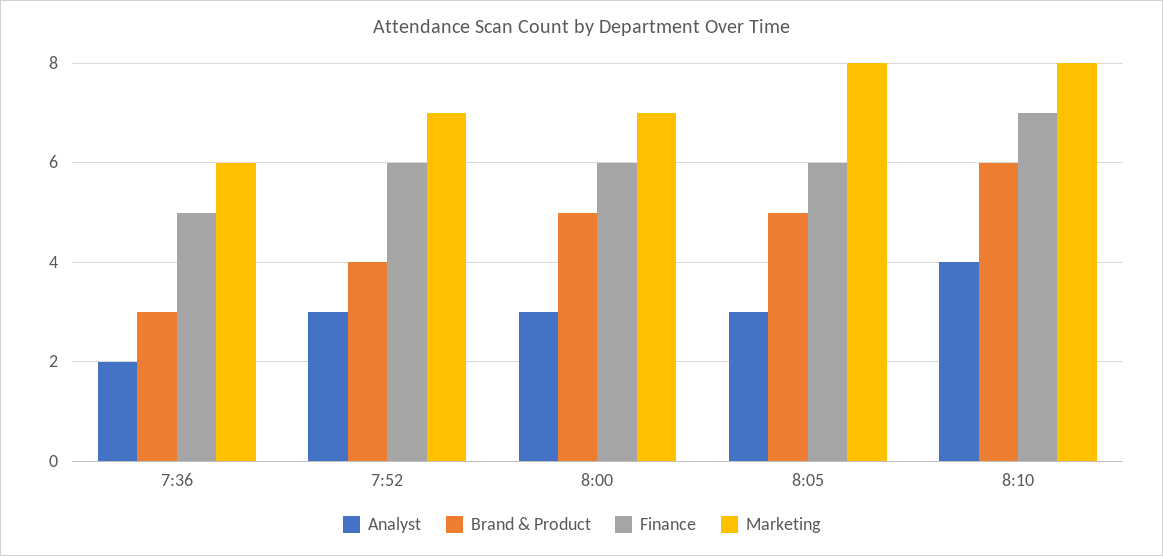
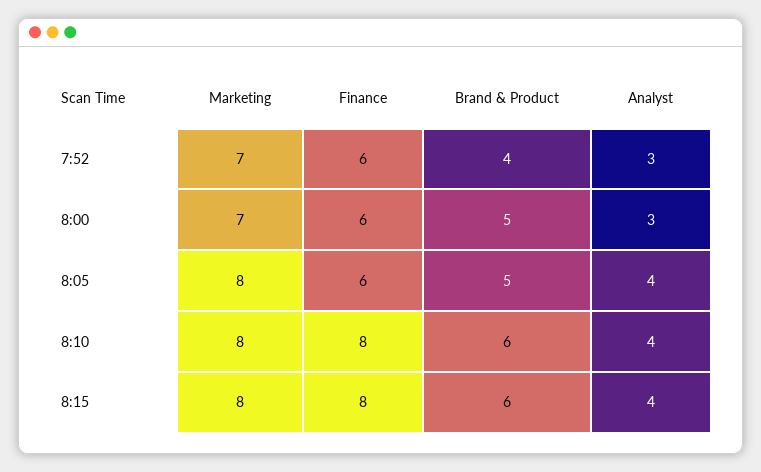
Analyst, 7:36: 2 -> none
Brand & Product, 7:36: 3 -> none
Finance, 7:36: 5 -> none
Marketing, 7:36: 6 -> none
Analyst, 8:05: 3 -> 4
Finance, 8:10: 7 -> 8
Marketing, 8:15: none -> 8
Finance, 8:15: none -> 8
Brand & Product, 8:15: none -> 6
Analyst, 8:15: none -> 4

